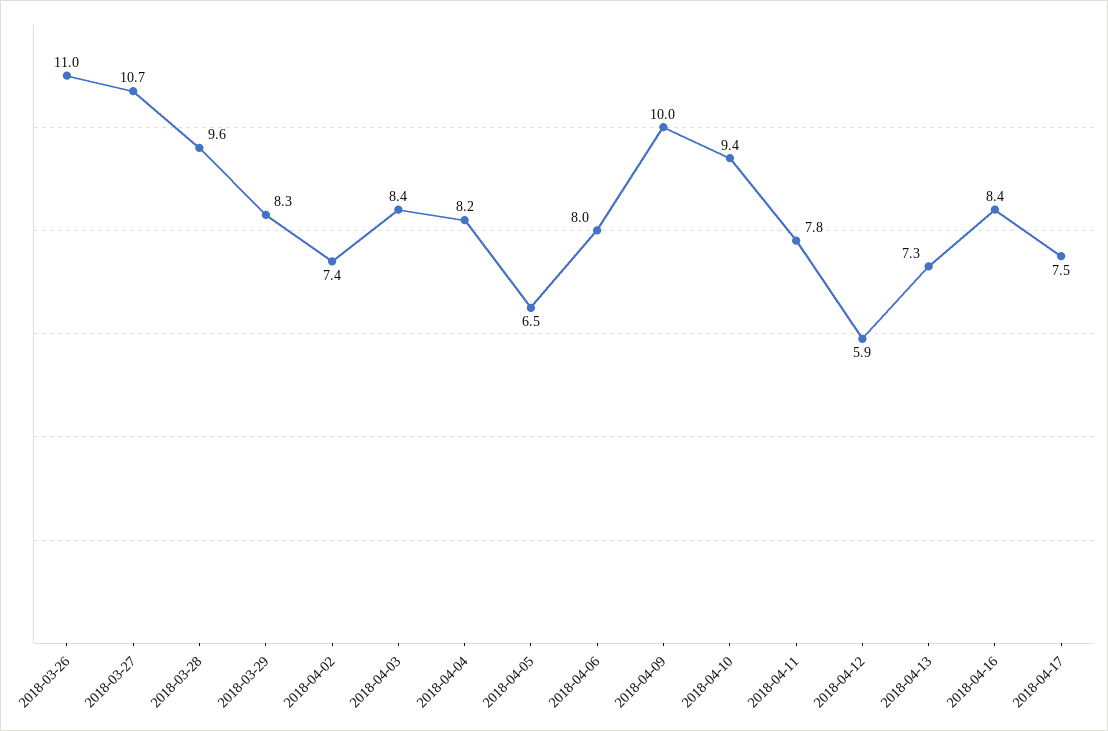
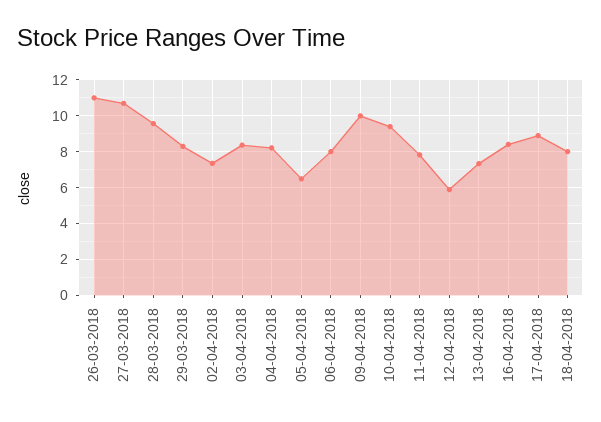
2018-04-17: 7.5 -> 9
18-04-2018: none -> 8

